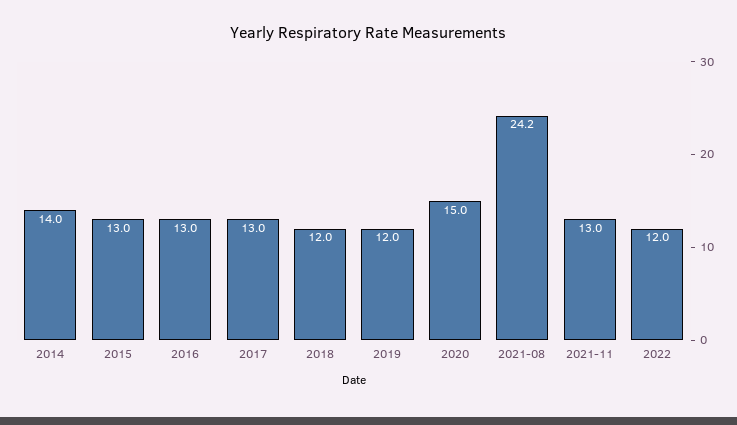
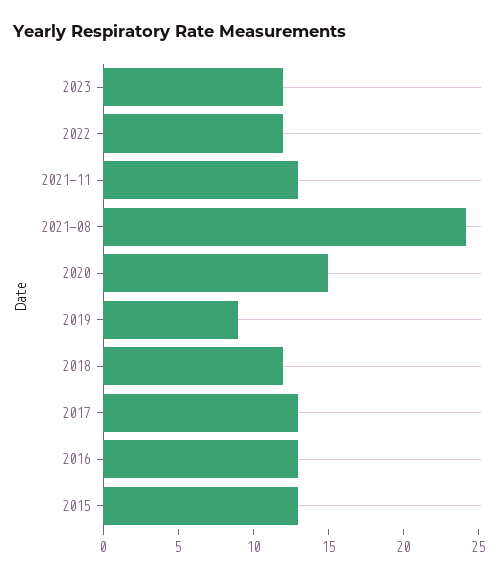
2014: 14 -> none
2019: 12 -> 9
2023: none -> 12

